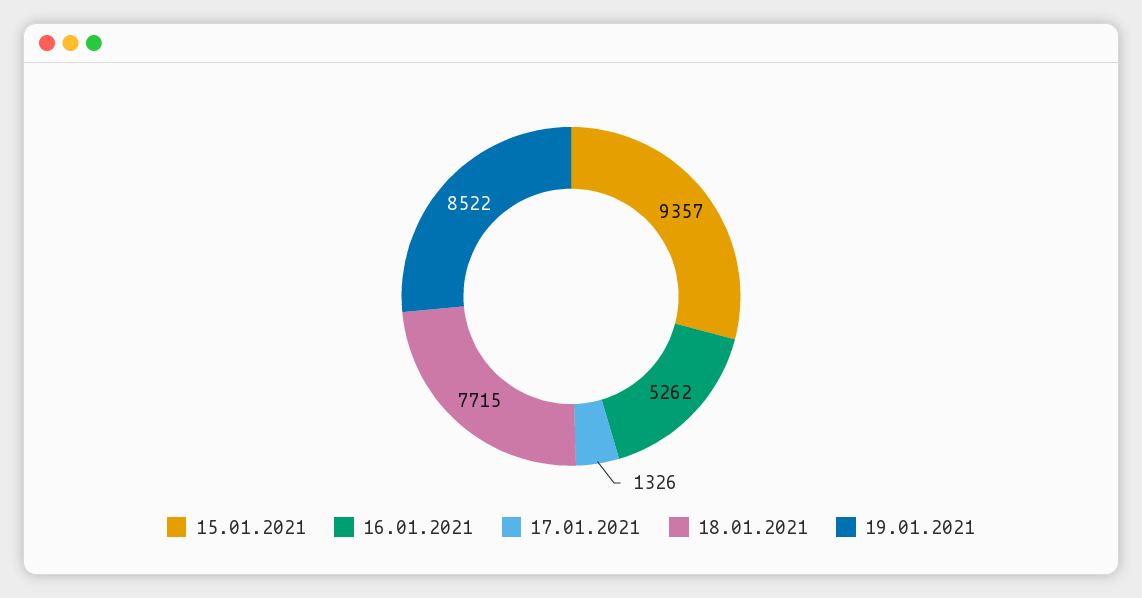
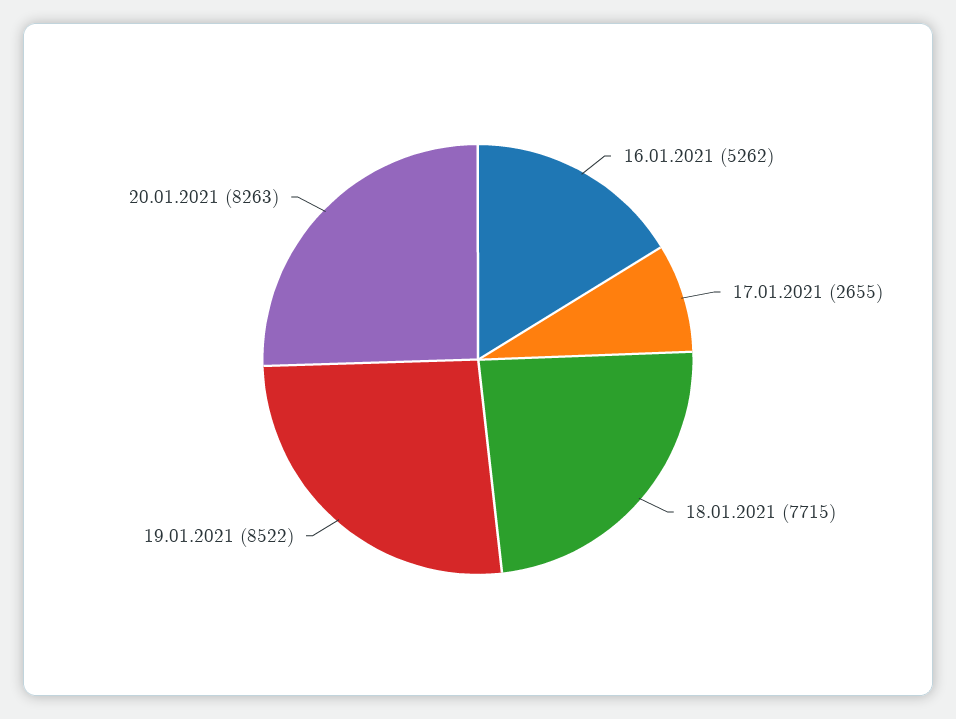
15.01.2021: 9357 -> none
17.01.2021: 1326 -> 2655
20.01.2021: none -> 8263

